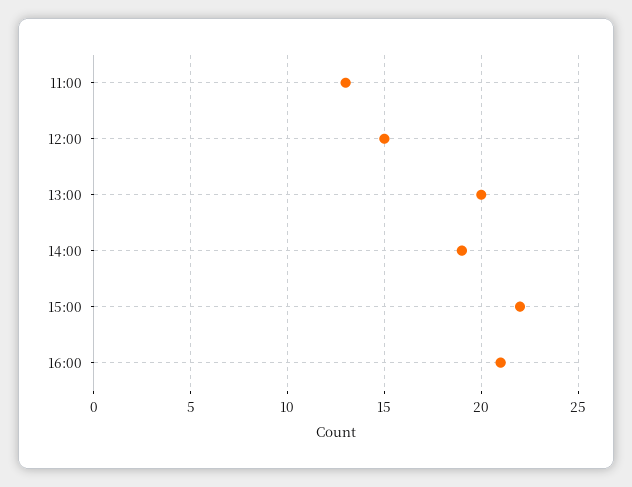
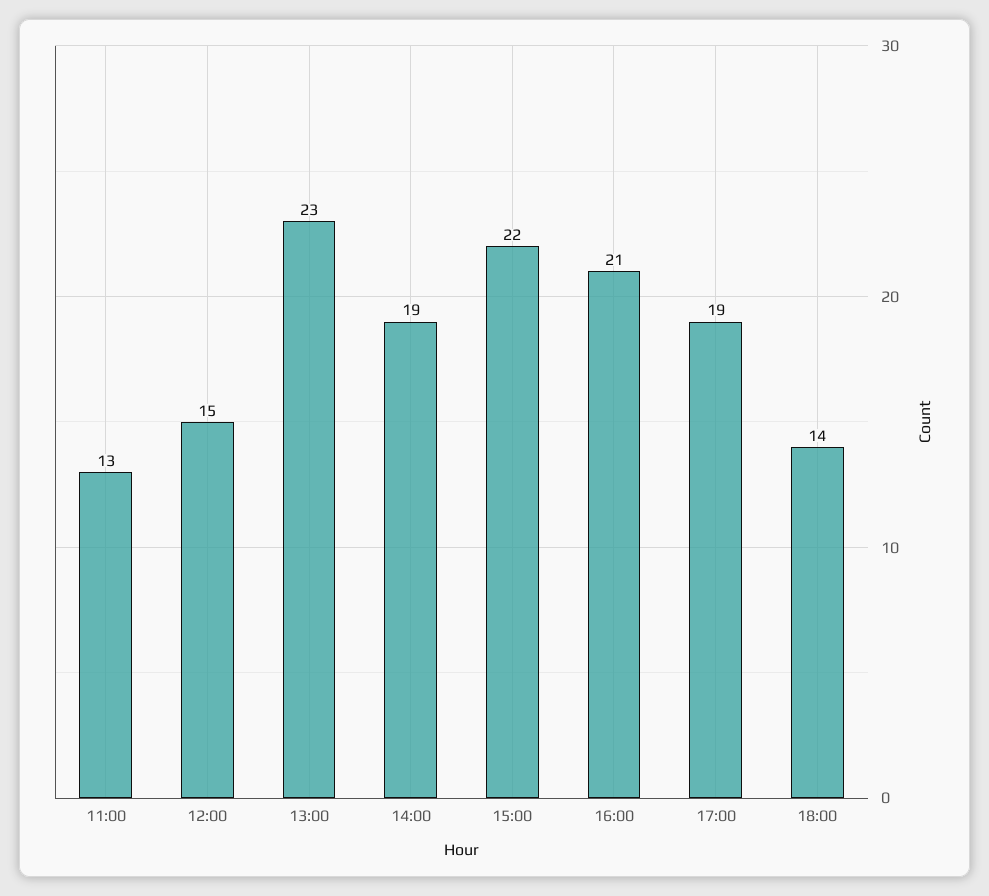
13:00: 20 -> 23
17:00: none -> 19
18:00: none -> 14

